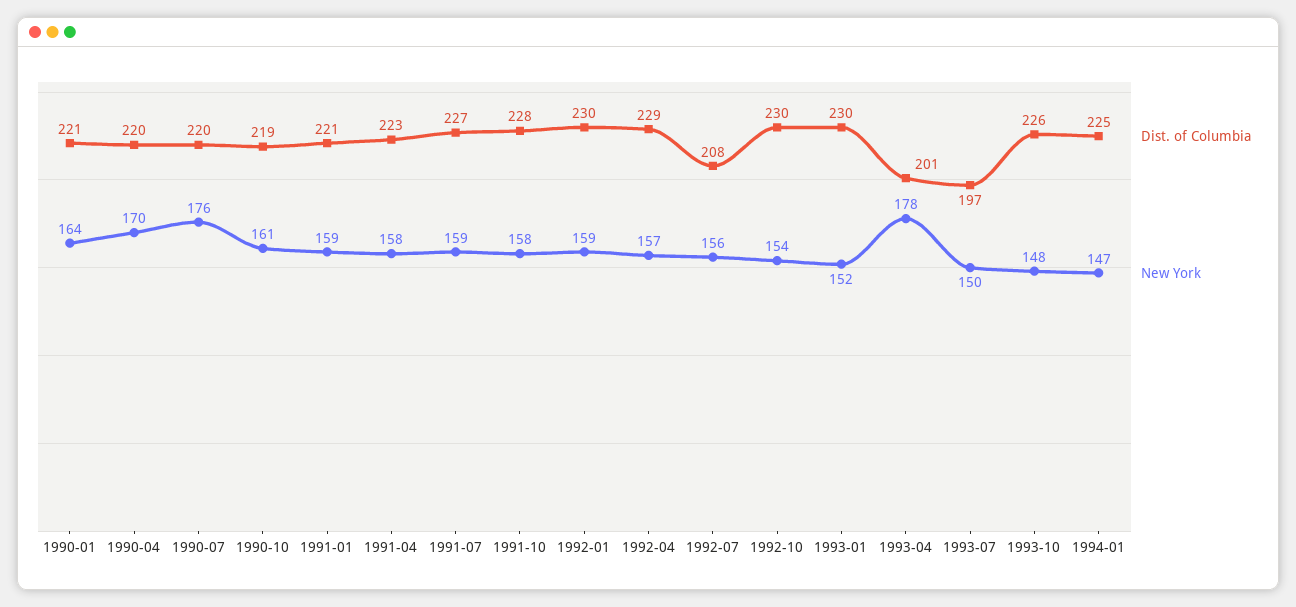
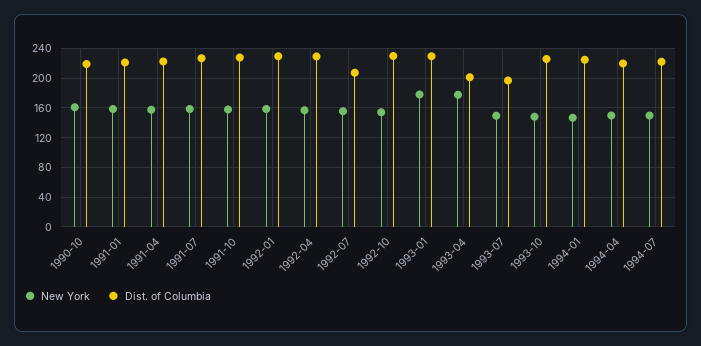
Dist. of Columbia, 1990-01: 221 -> none
New York, 1990-01: 164 -> none
Dist. of Columbia, 1990-04: 220 -> none
New York, 1990-04: 170 -> none
Dist. of Columbia, 1990-07: 220 -> none
New York, 1990-07: 176 -> none
New York, 1993-01: 152 -> 180
New York, 1994-04: none -> 150
Dist. of Columbia, 1994-04: none -> 220
New York, 1994-07: none -> 150
Dist. of Columbia, 1994-07: none -> 220

